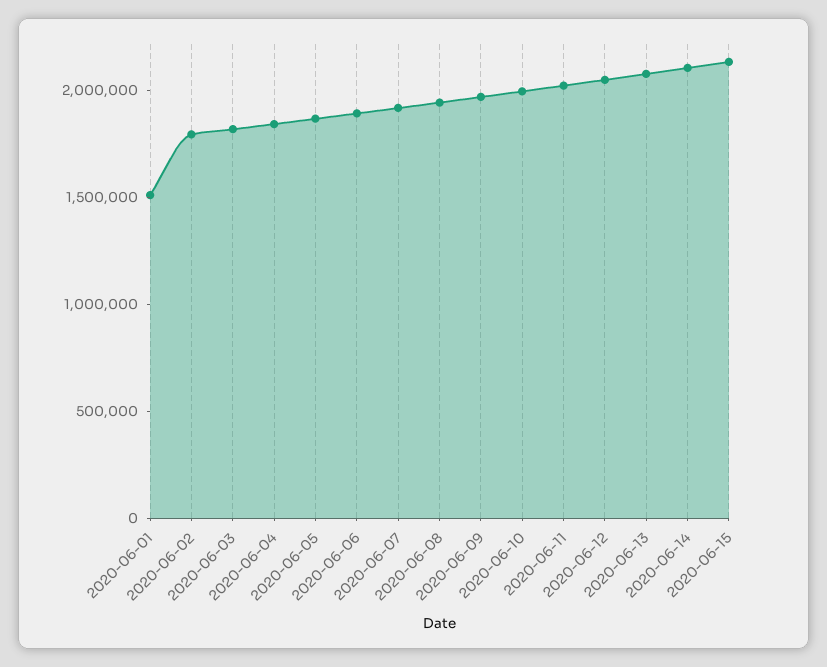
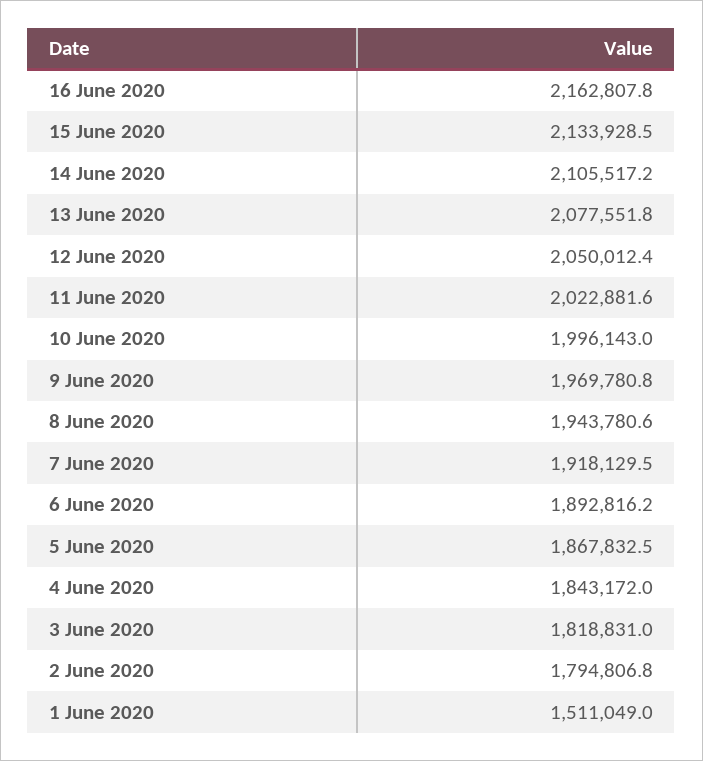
16 June 2020: none -> 2162807.8

